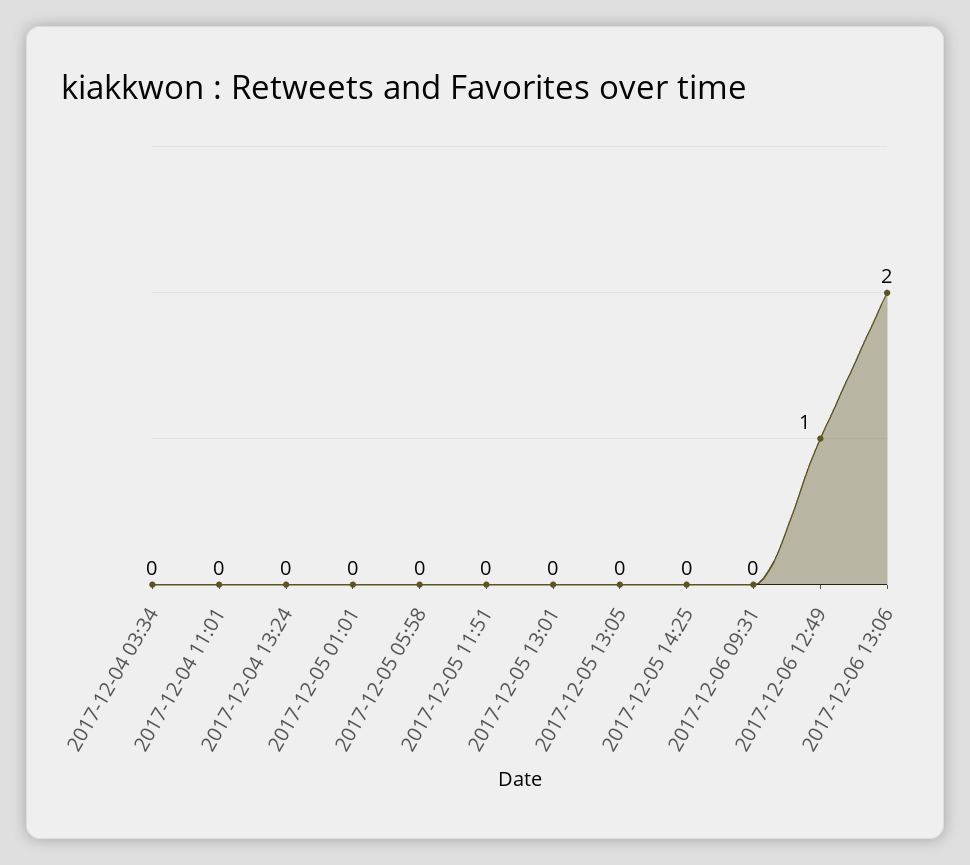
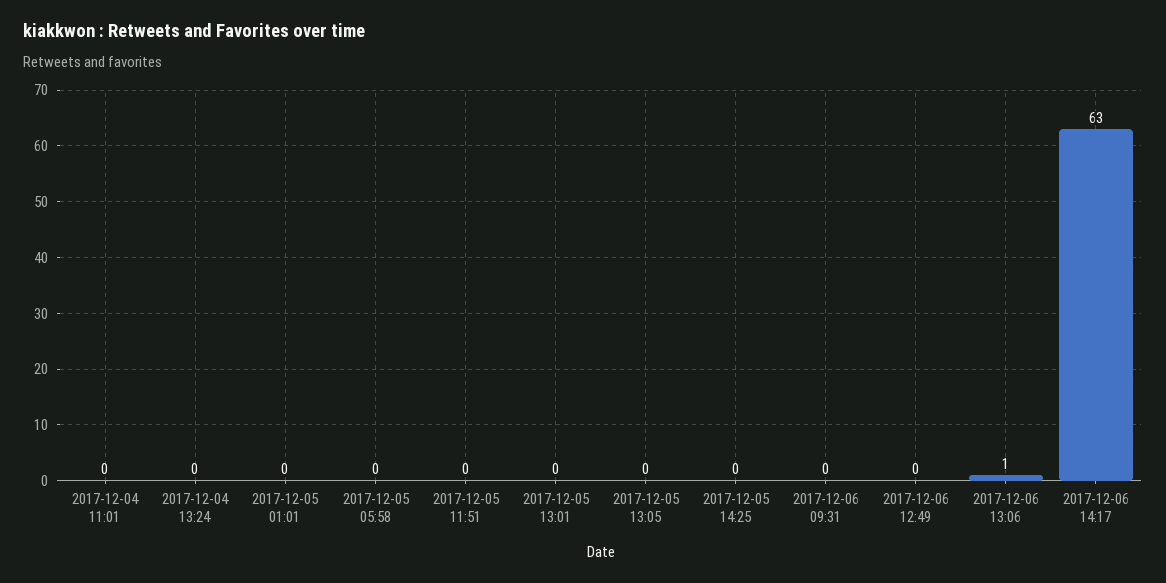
2017-12-04 03:34: 0 -> none
2017-12-06 12:49: 1 -> 0
2017-12-06 13:06: 2 -> 1
2017-12-06 14:17: none -> 63

